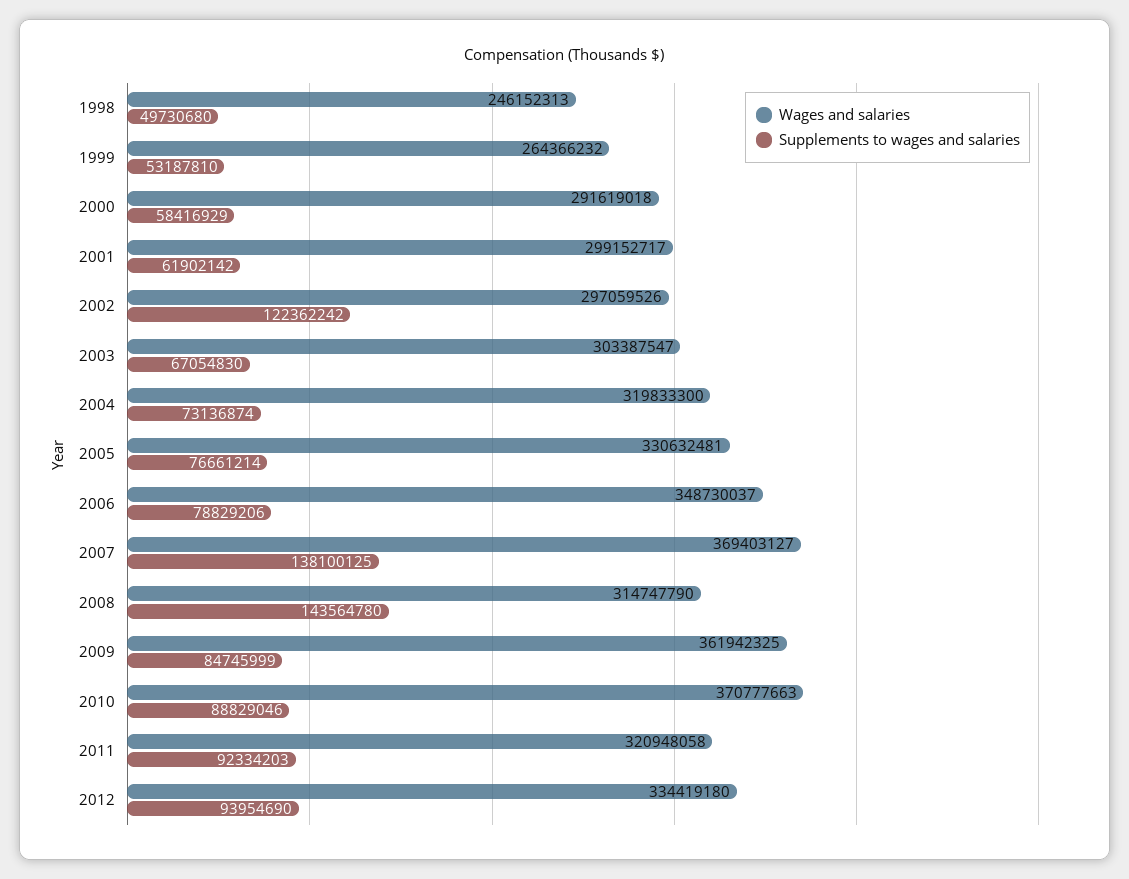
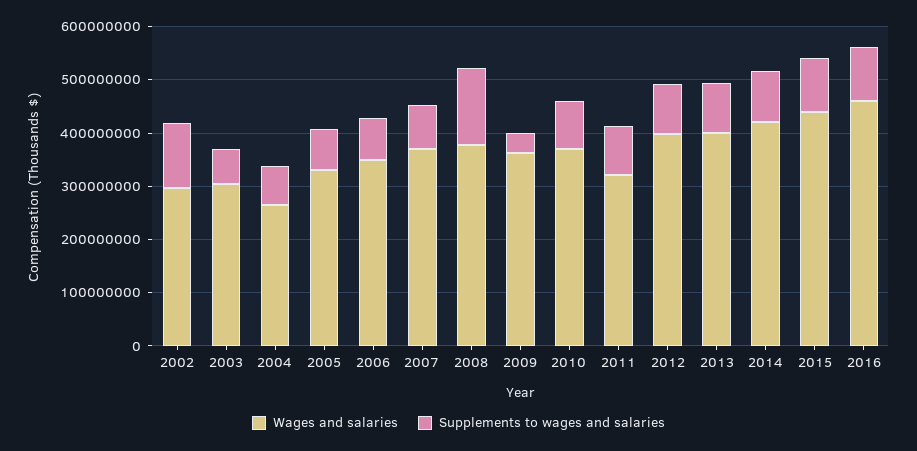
Wages and salaries, 1998: 246152313 -> none
Supplements to wages and salaries, 1998: 49730680 -> none
Wages and salaries, 1999: 264366232 -> none
Supplements to wages and salaries, 1999: 53187810 -> none
Wages and salaries, 2000: 291619018 -> none
Supplements to wages and salaries, 2000: 58416929 -> none
Wages and salaries, 2001: 299152717 -> none
Supplements to wages and salaries, 2001: 61902142 -> none
Wages and salaries, 2004: 319833300 -> 260000000
Supplements to wages and salaries, 2007: 138100125 -> 80000000
Wages and salaries, 2008: 314747790 -> 380000000
Supplements to wages and salaries, 2009: 84745999 -> 40000000
Wages and salaries, 2012: 334419180 -> 400000000
Wages and salaries, 2013: none -> 400000000
Supplements to wages and salaries, 2013: none -> 100000000
Wages and salaries, 2014: none -> 420000000
Supplements to wages and salaries, 2014: none -> 100000000
Wages and salaries, 2015: none -> 440000000
Supplements to wages and salaries, 2015: none -> 100000000
Wages and salaries, 2016: none -> 460000000
Supplements to wages and salaries, 2016: none -> 100000000

